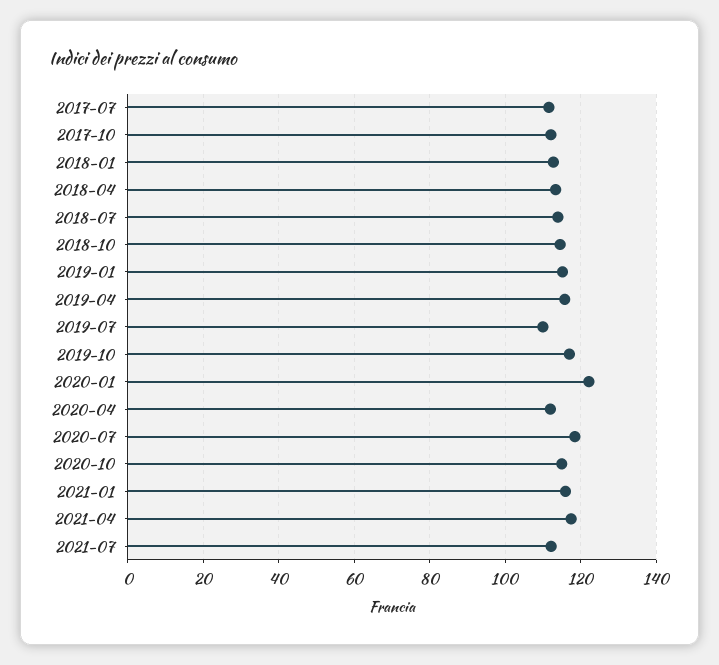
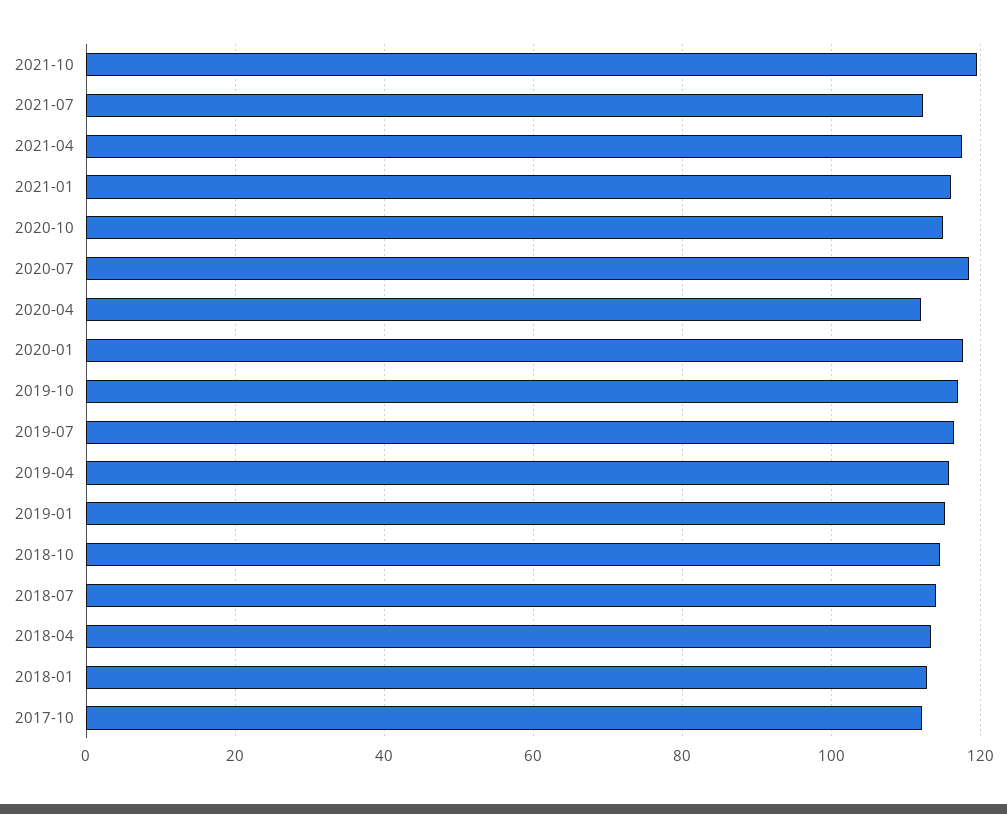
2017-07: 112 -> none
2019-07: 110 -> 116
2020-01: 122 -> 118
2021-10: none -> 120

